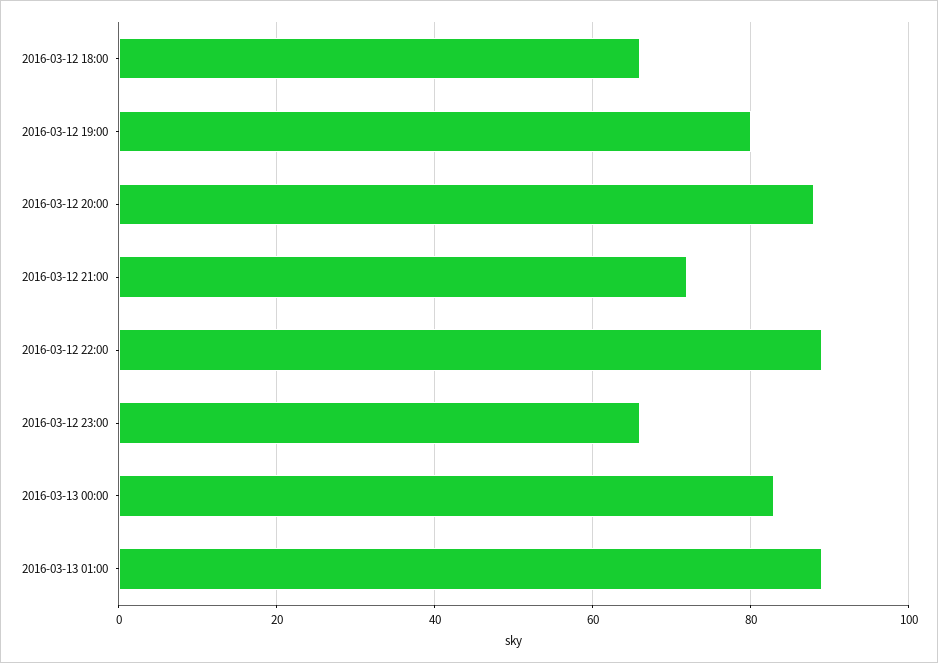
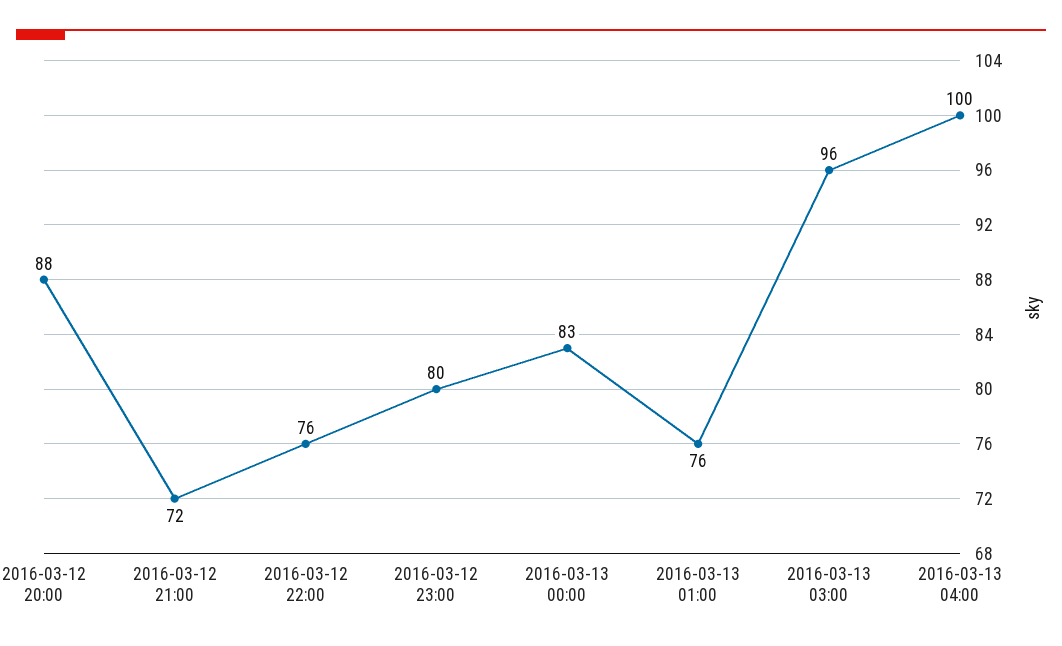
2016-03-12 18:00: 65 -> none
2016-03-12 19:00: 80 -> none
2016-03-12 22:00: 90 -> 76
2016-03-12 23:00: 65 -> 80
2016-03-13 01:00: 90 -> 76
2016-03-13 03:00: none -> 96
2016-03-13 04:00: none -> 100

